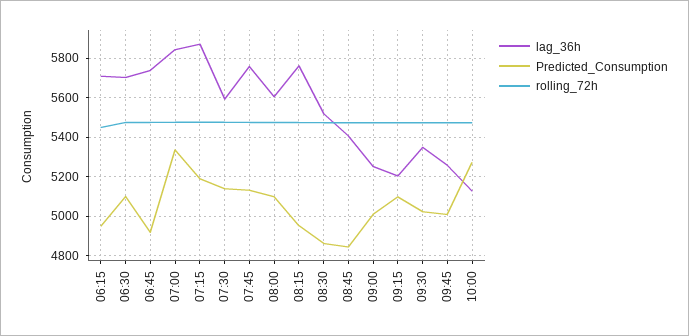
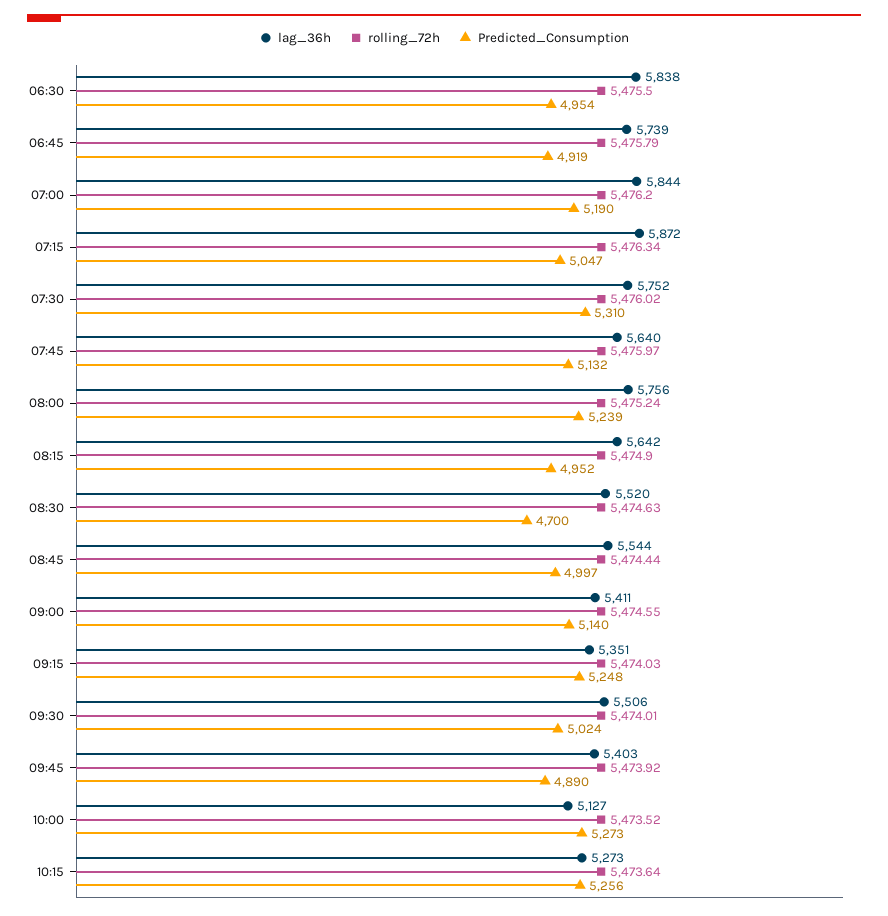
lag_36h, 06:15: 5700 -> none
Predicted_Consumption, 06:15: 4950 -> none
rolling_72h, 06:15: 5450 -> none
lag_36h, 06:30: 5700 -> 5838
Predicted_Consumption, 06:30: 5100 -> 4954
Predicted_Consumption, 07:00: 5350 -> 5190
Predicted_Consumption, 07:15: 5200 -> 5047
lag_36h, 07:30: 5600 -> 5752
Predicted_Consumption, 07:30: 5150 -> 5310
lag_36h, 07:45: 5750 -> 5640
lag_36h, 08:00: 5600 -> 5756
Predicted_Consumption, 08:00: 5100 -> 5239
lag_36h, 08:15: 5750 -> 5642
Predicted_Consumption, 08:30: 4850 -> 4700
lag_36h, 08:45: 5400 -> 5544
Predicted_Consumption, 08:45: 4850 -> 4997
lag_36h, 09:00: 5250 -> 5411
Predicted_Consumption, 09:00: 5000 -> 5140
lag_36h, 09:15: 5200 -> 5351
Predicted_Consumption, 09:15: 5100 -> 5248
lag_36h, 09:30: 5350 -> 5506
lag_36h, 09:45: 5250 -> 5403
Predicted_Consumption, 09:45: 5000 -> 4890
lag_36h, 10:15: none -> 5273
rolling_72h, 10:15: none -> 5473.64
Predicted_Consumption, 10:15: none -> 5256

